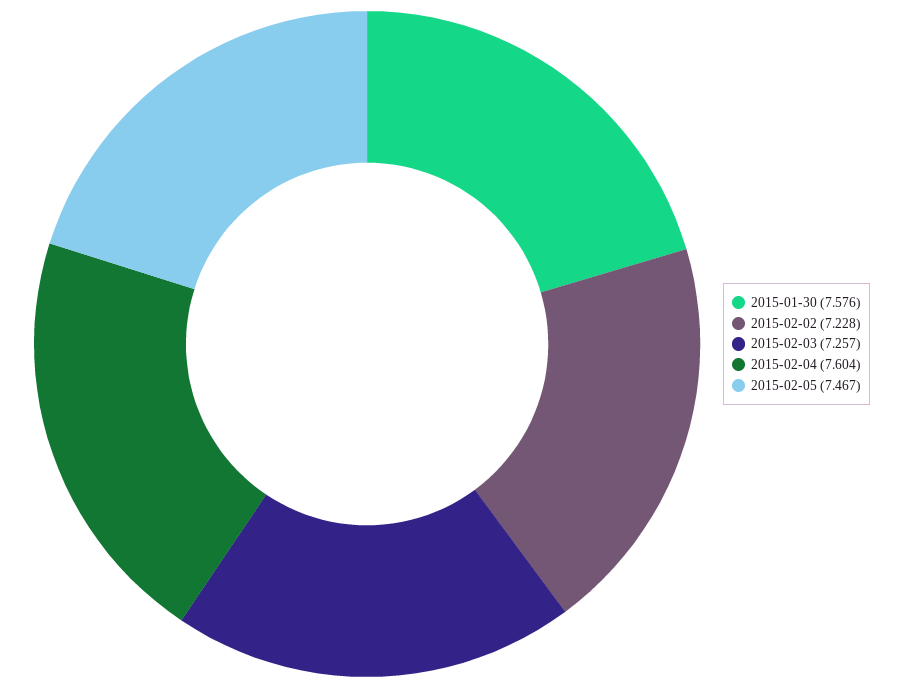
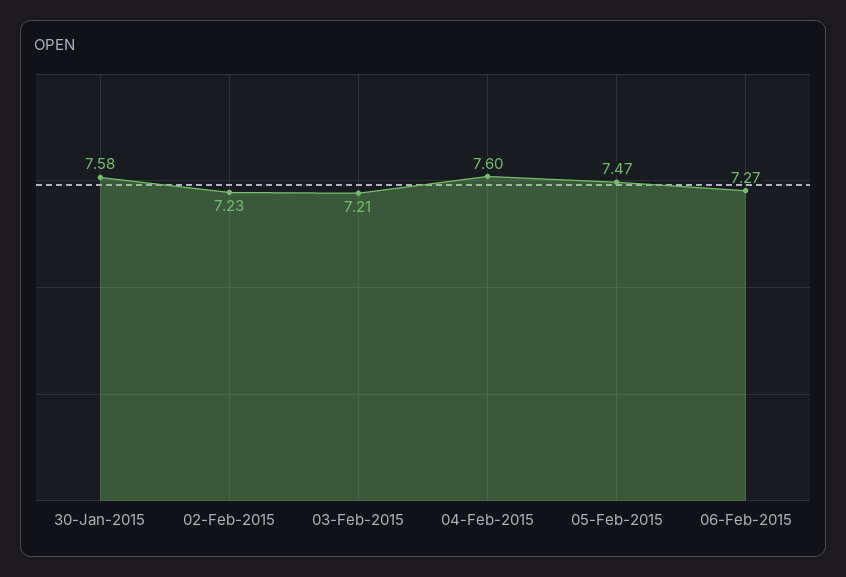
2015-02-03: 7.257 -> 7.21
06-Feb-2015: none -> 7.27

